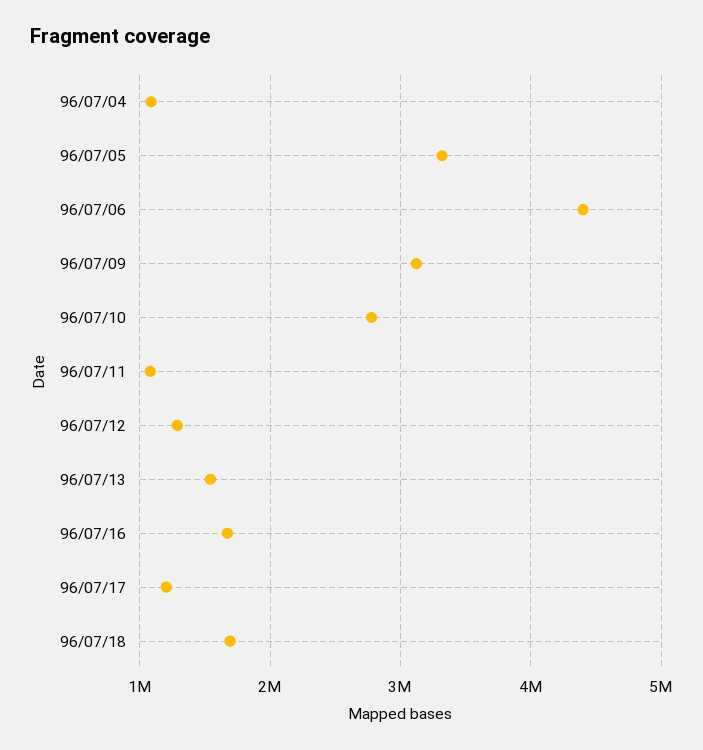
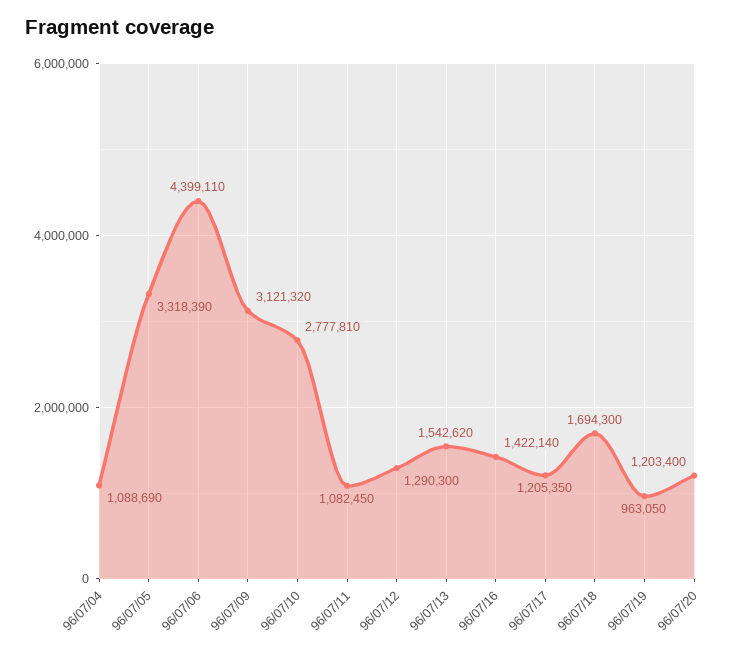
96/07/16: 1700000 -> 1422140
96/07/19: none -> 963050
96/07/20: none -> 1203400

